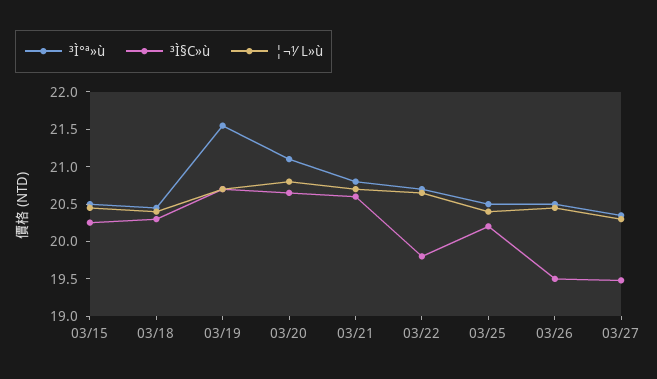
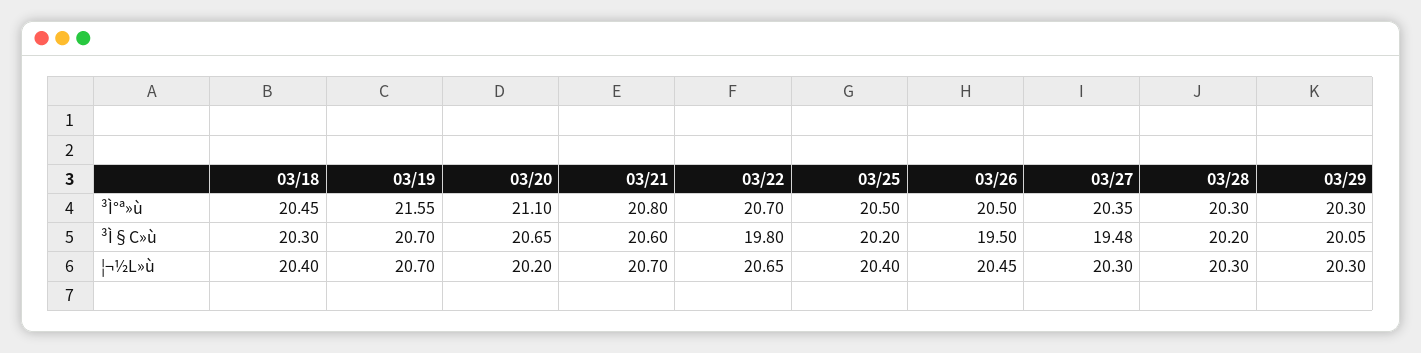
³Ì°ª»ù, 03/15: 20.5 -> none
³Ì§C»ù, 03/15: 20.25 -> none
¦¬½L»ù, 03/15: 20.5 -> none
¦¬½L»ù, 03/20: 20.75 -> 20.2
³Ì°ª»ù, 03/28: none -> 20.3
³Ì°ª»ù, 03/29: none -> 20.3
³Ì§C»ù, 03/28: none -> 20.2
³Ì§C»ù, 03/29: none -> 20.05
¦¬½L»ù, 03/28: none -> 20.3
¦¬½L»ù, 03/29: none -> 20.3

